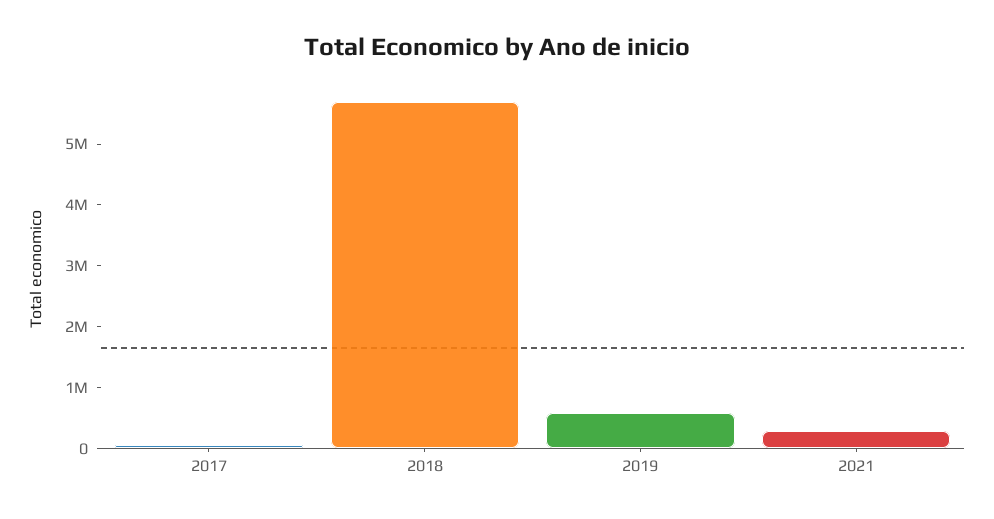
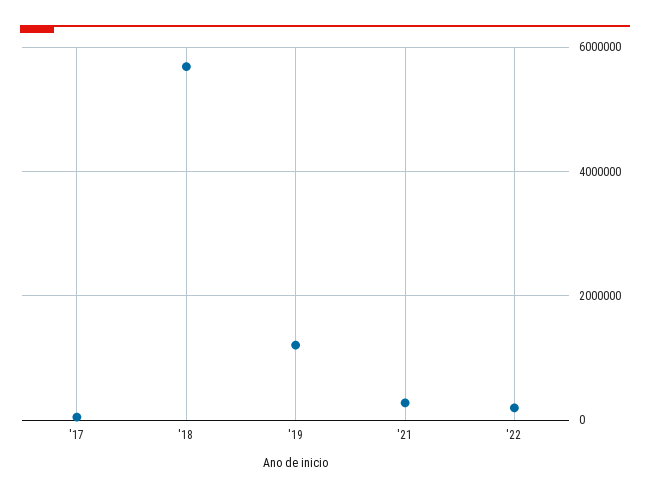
2019: 600000 -> 1200000
'22: none -> 200000

